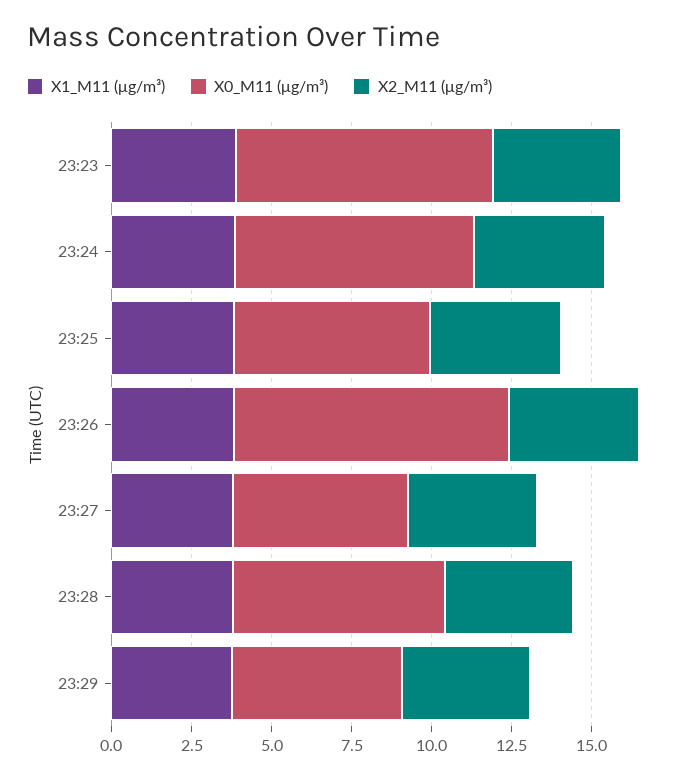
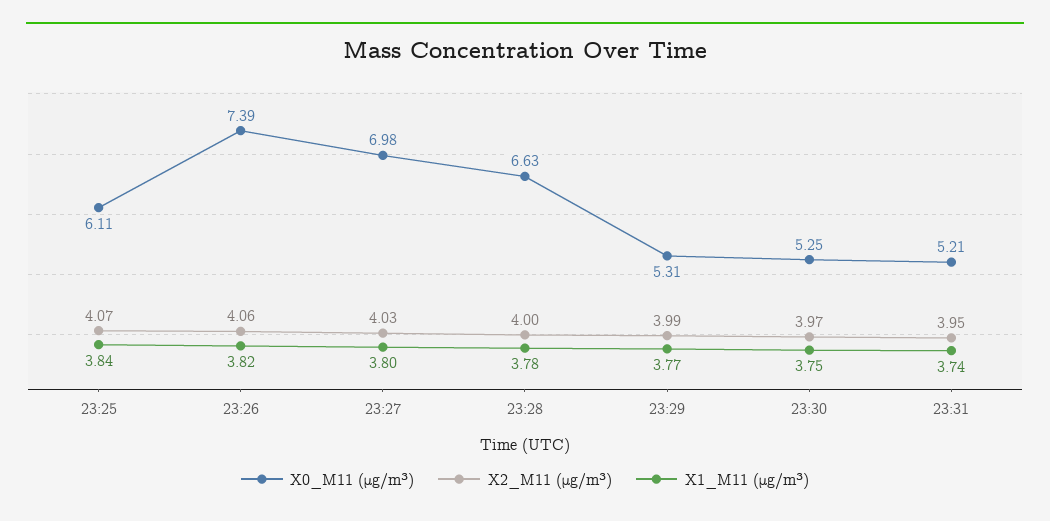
X1_M11 (μg/m³), 23:23: 4 -> none
X0_M11 (μg/m³), 23:23: 8 -> none
X2_M11 (μg/m³), 23:23: 4 -> none
X1_M11 (μg/m³), 23:24: 4 -> none
X0_M11 (μg/m³), 23:24: 7.5 -> none
X2_M11 (μg/m³), 23:24: 4 -> none
X0_M11 (μg/m³), 23:26: 8.5 -> 7.39
X0_M11 (μg/m³), 23:27: 5.5 -> 6.98
X0_M11 (μg/m³), 23:30: none -> 5.25
X2_M11 (μg/m³), 23:30: none -> 3.97
X1_M11 (μg/m³), 23:30: none -> 3.75
X0_M11 (μg/m³), 23:31: none -> 5.21
X2_M11 (μg/m³), 23:31: none -> 3.95
X1_M11 (μg/m³), 23:31: none -> 3.74

